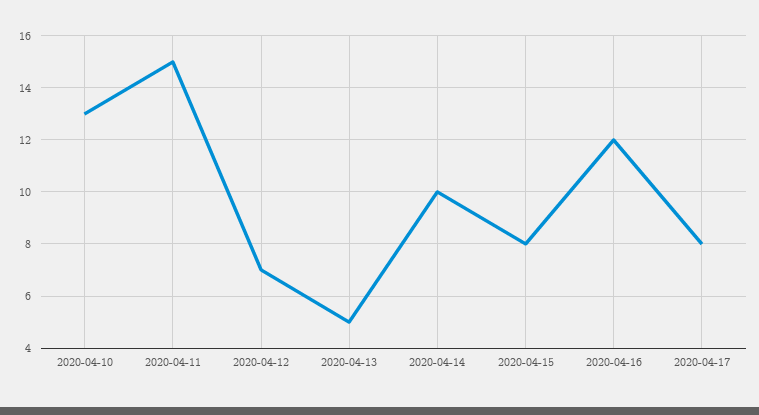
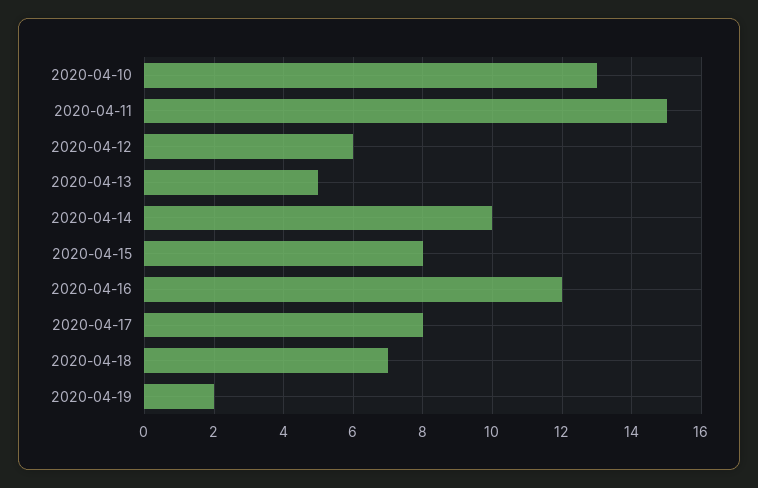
2020-04-12: 7 -> 6
2020-04-18: none -> 7
2020-04-19: none -> 2

